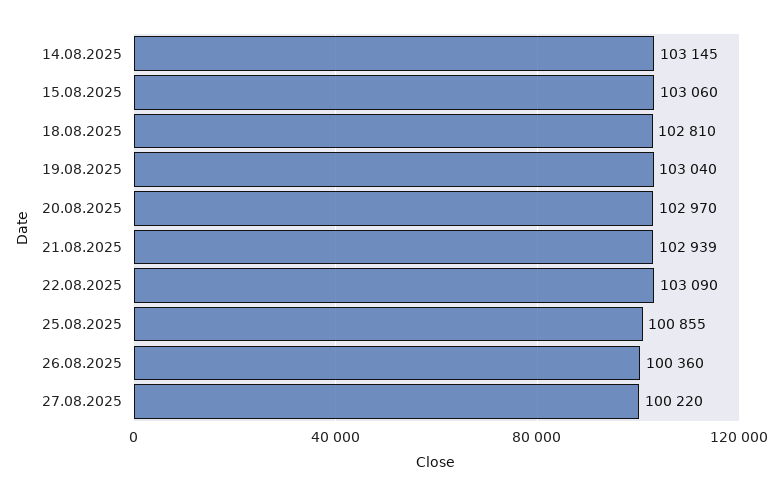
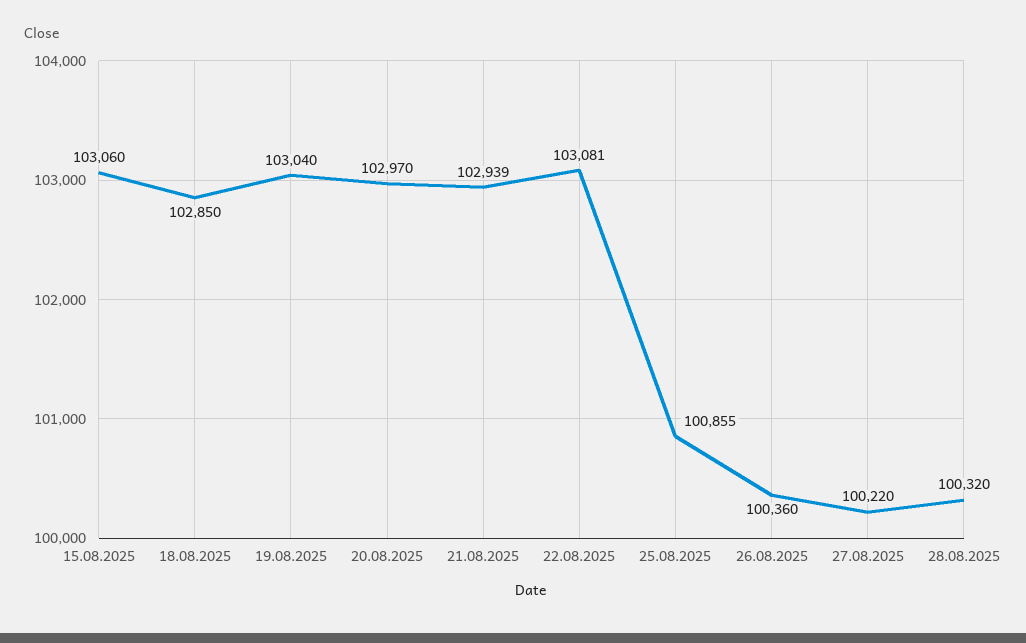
14.08.2025: 103145 -> none
18.08.2025: 102810 -> 102850
22.08.2025: 103090 -> 103081
28.08.2025: none -> 100320

